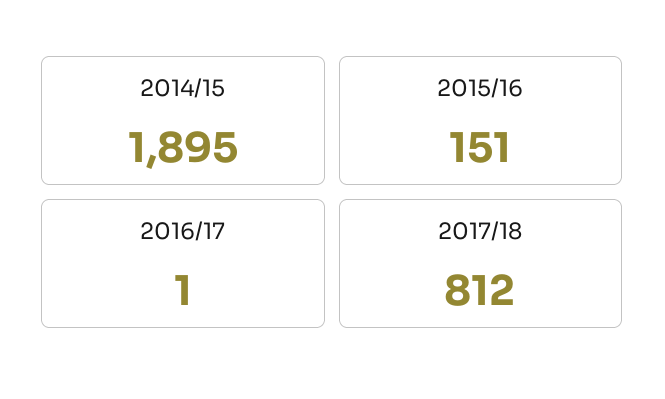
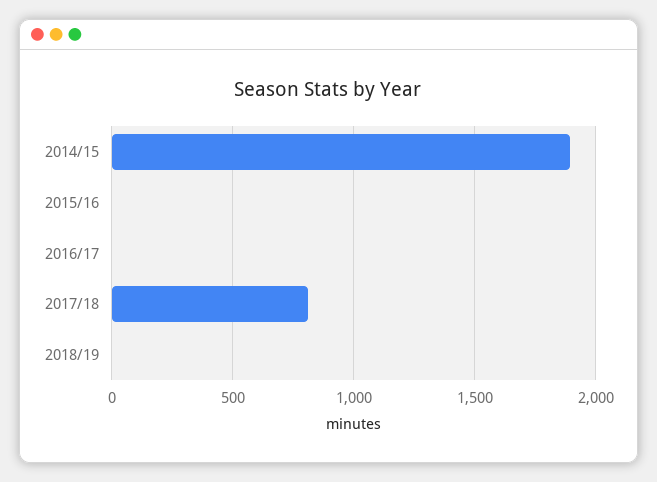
2015/16: 151 -> 0
2018/19: none -> 0

